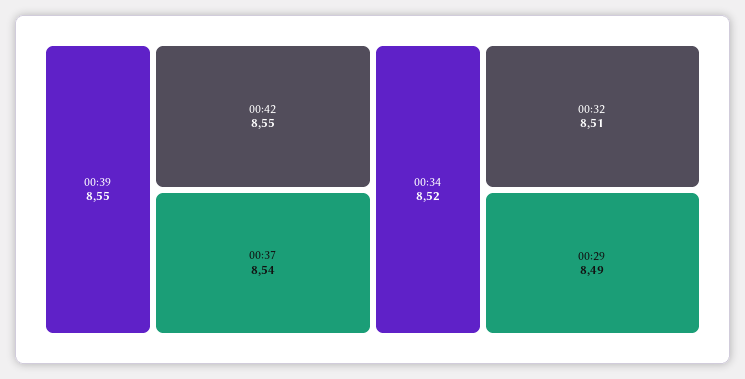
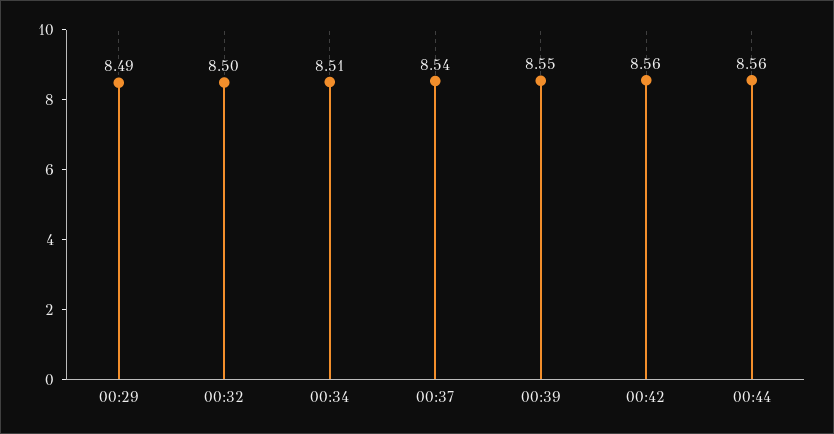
00:42: 8.55 -> 8.56
00:34: 8.52 -> 8.51
00:32: 8.51 -> 8.5
00:44: none -> 8.56

